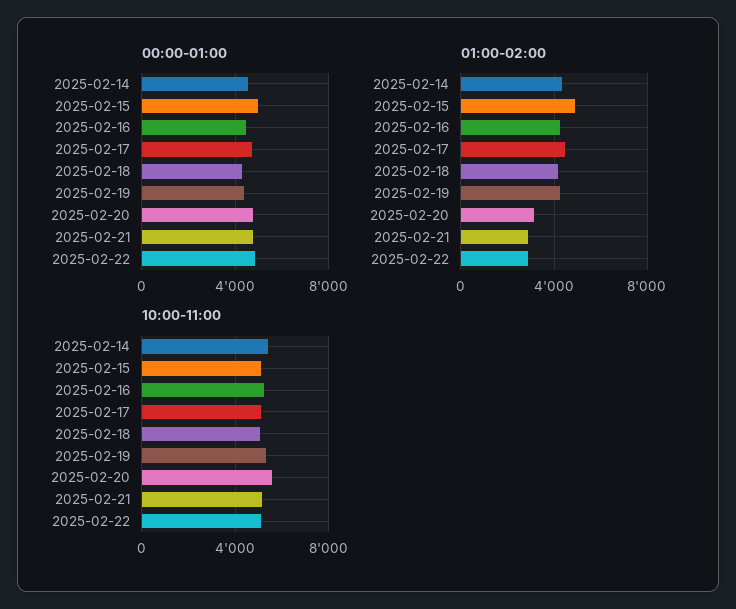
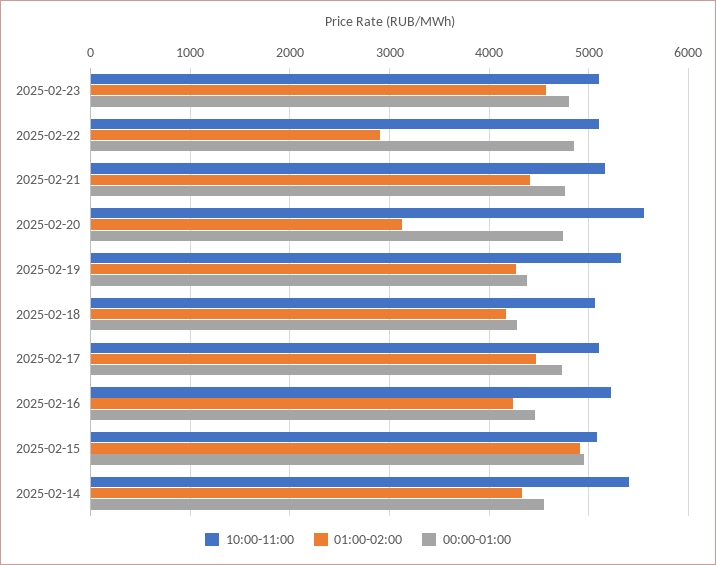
01:00-02:00, 2025-02-21: 3000 -> 4400
10:00-11:00, 2025-02-23: none -> 5100
01:00-02:00, 2025-02-23: none -> 4600
00:00-01:00, 2025-02-23: none -> 4800

